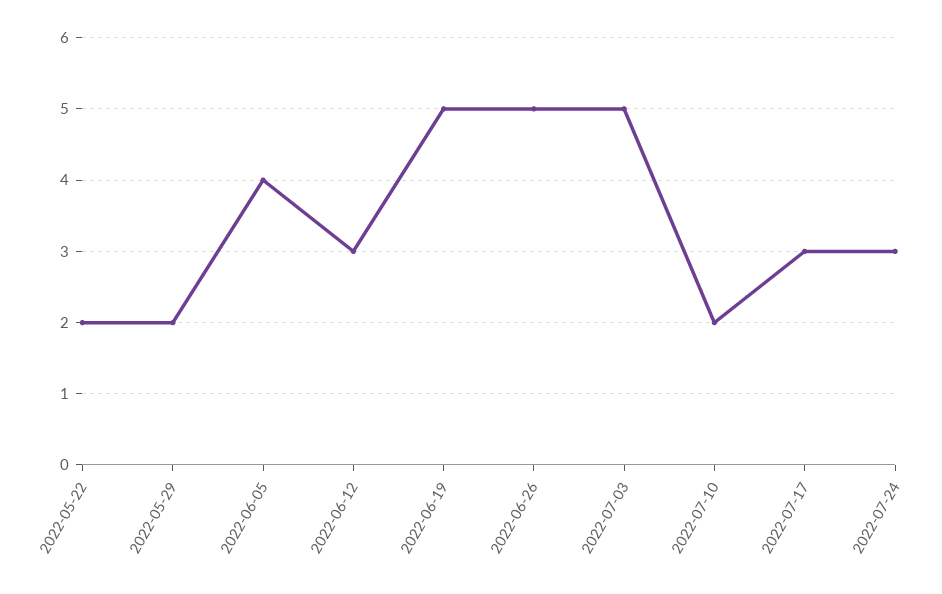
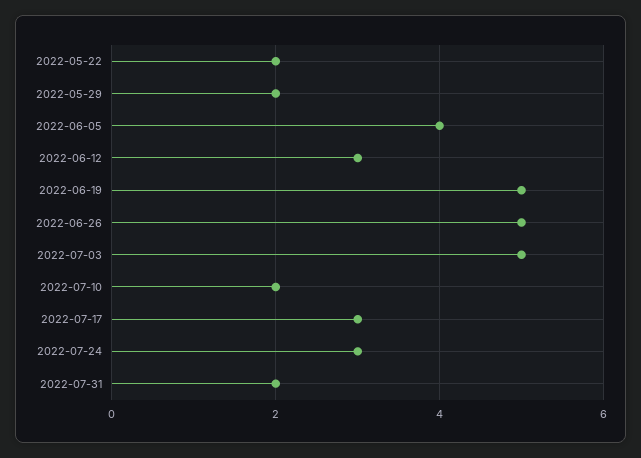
2022-07-31: none -> 2

